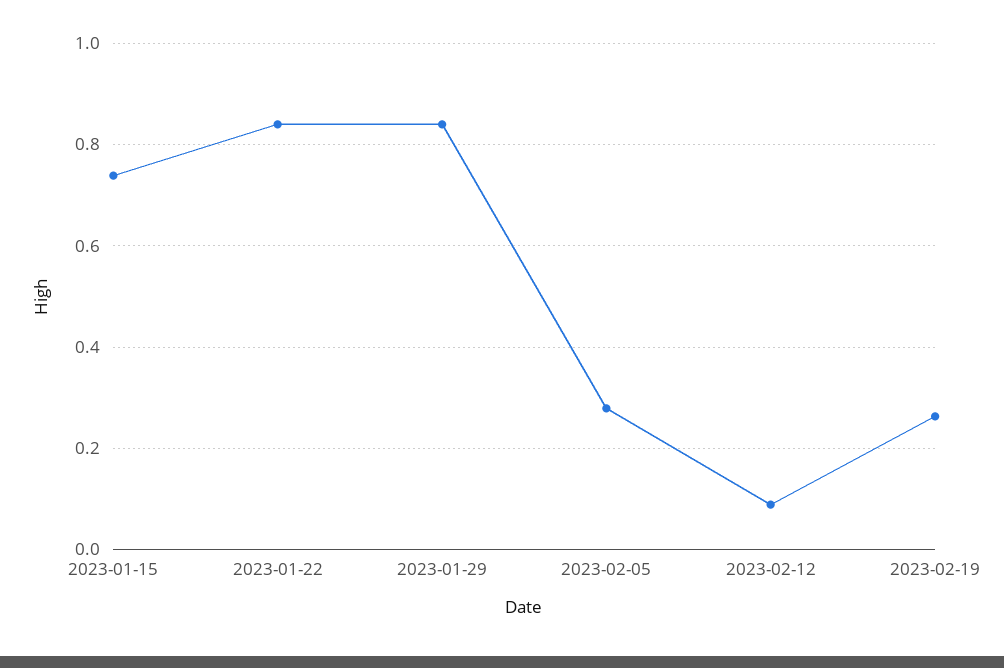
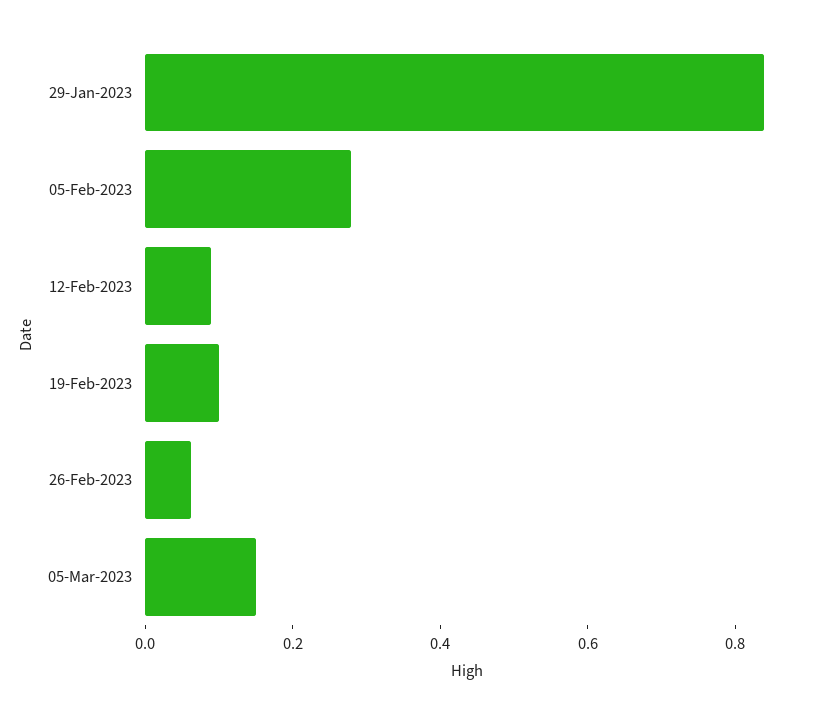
2023-01-15: 0.74 -> none
2023-01-22: 0.84 -> none
2023-02-19: 0.26 -> 0.1
26-Feb-2023: none -> 0.05
05-Mar-2023: none -> 0.15

